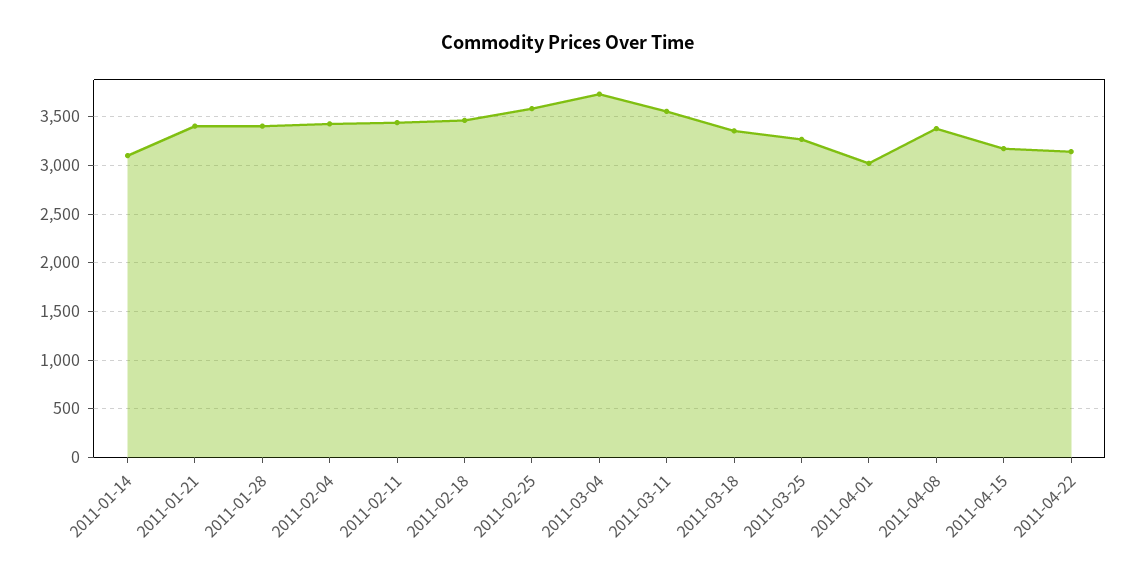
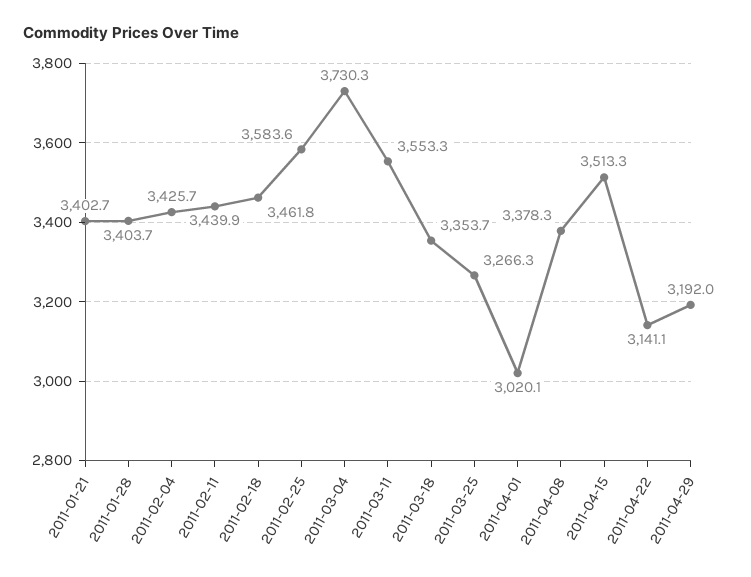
2011-01-14: 3100 -> none
2011-04-15: 3200 -> 3513.3
2011-04-29: none -> 3192

